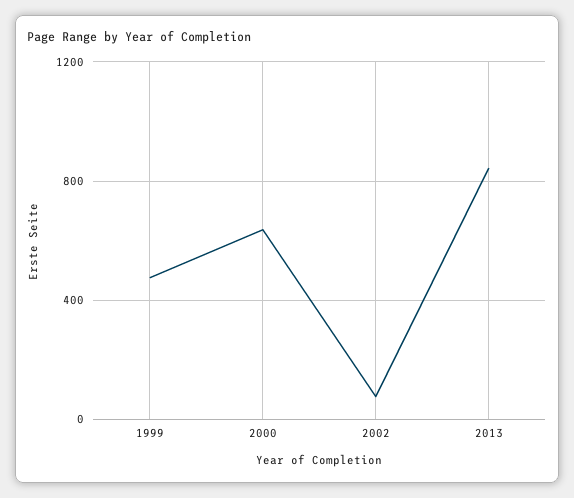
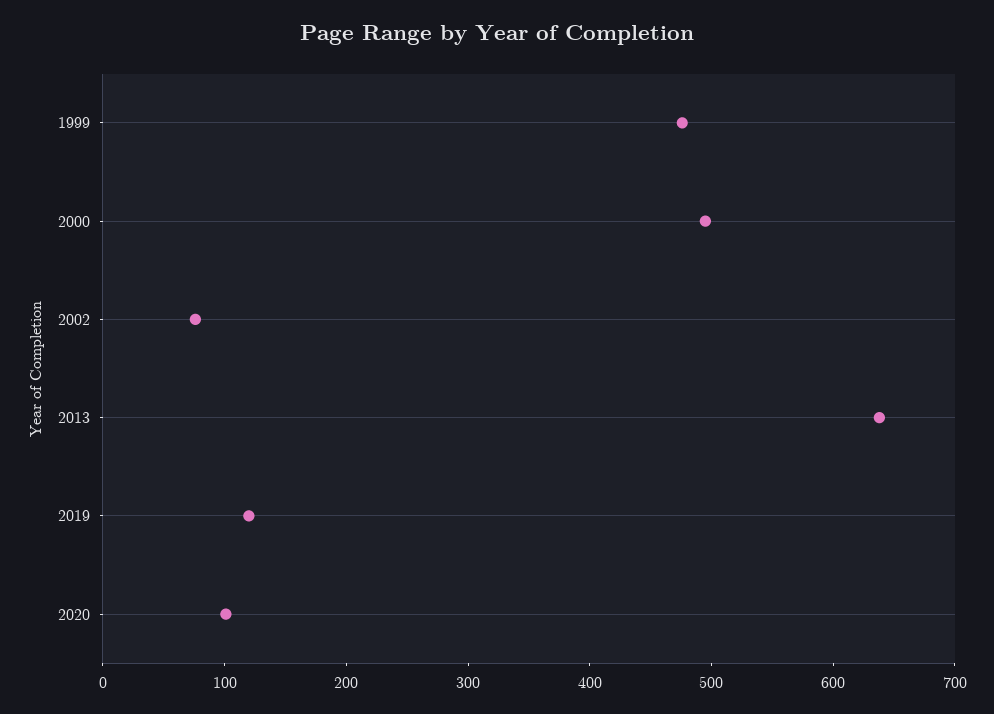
2000: 650 -> 500
2013: 850 -> 640
2019: none -> 120
2020: none -> 100

